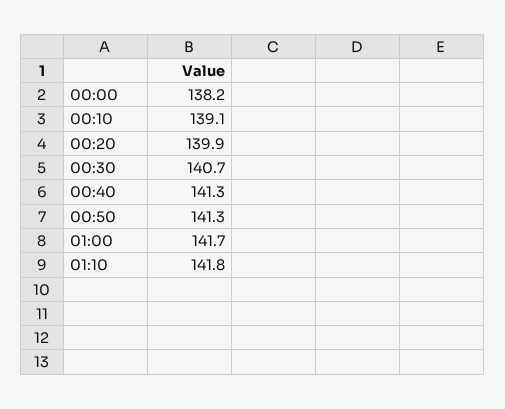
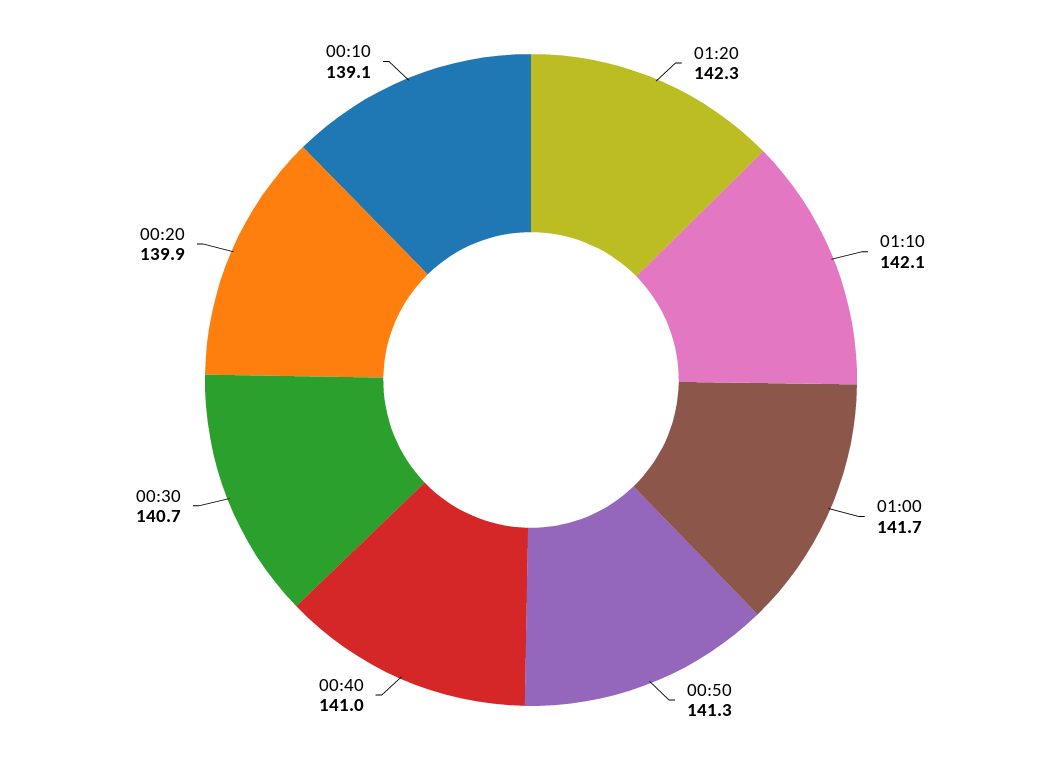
00:00: 138.2 -> none
00:40: 141.3 -> 141
01:10: 141.8 -> 142.1
01:20: none -> 142.3

